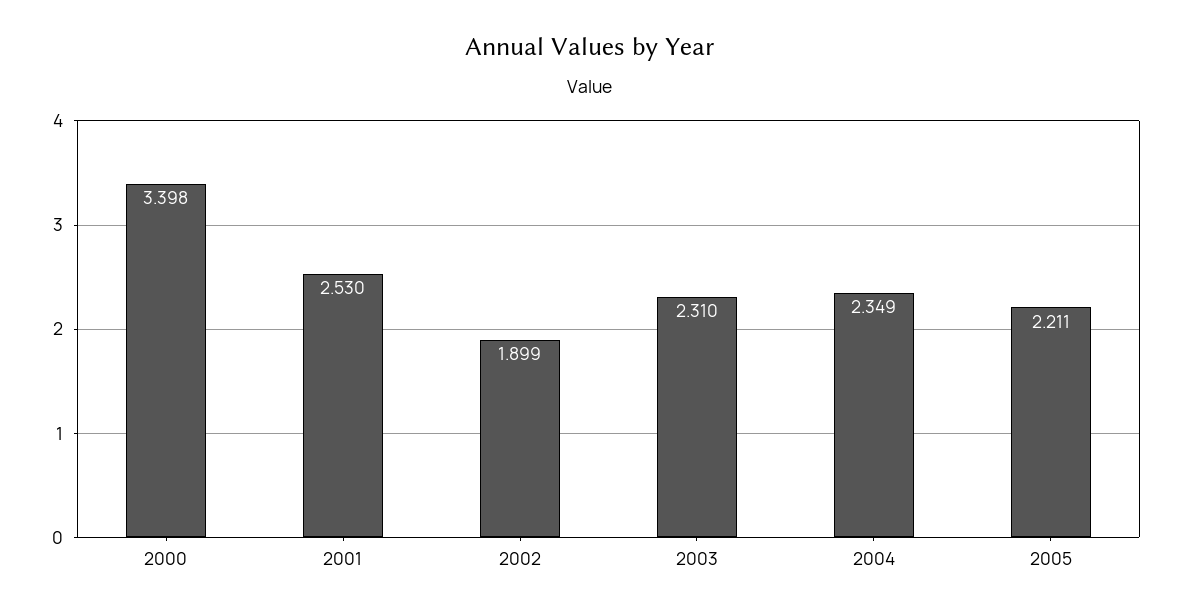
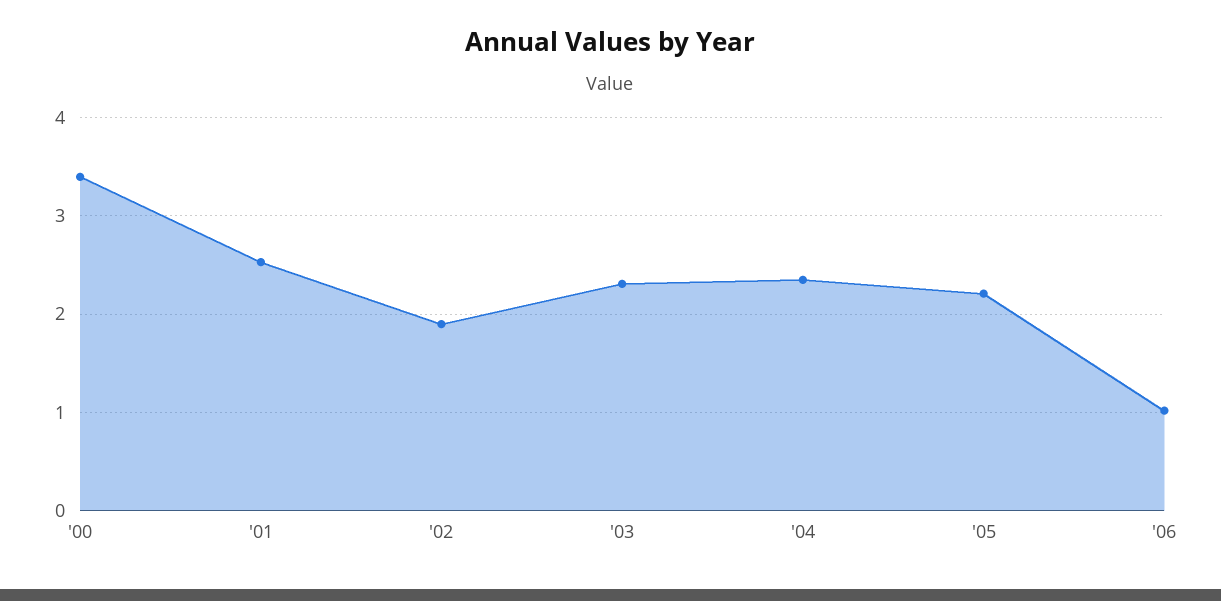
'06: none -> 1

